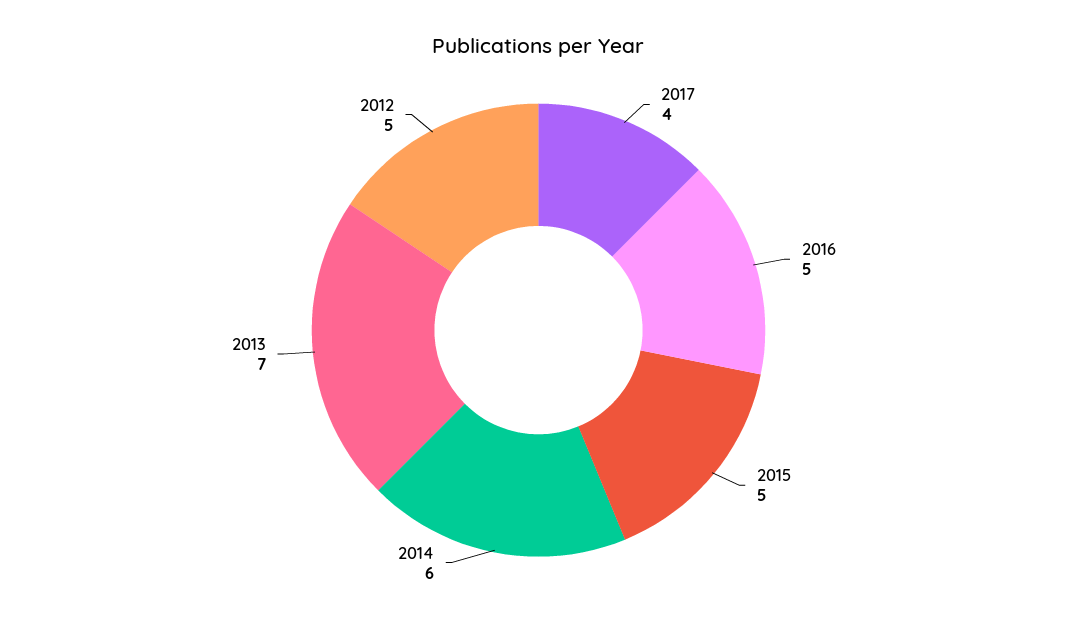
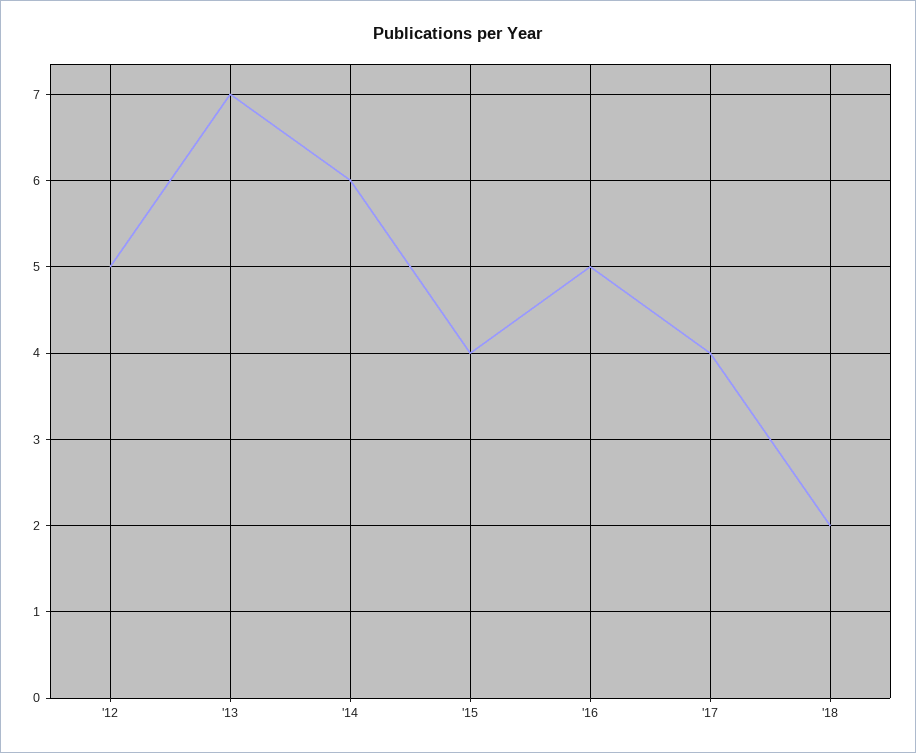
2015: 5 -> 4
'18: none -> 2

